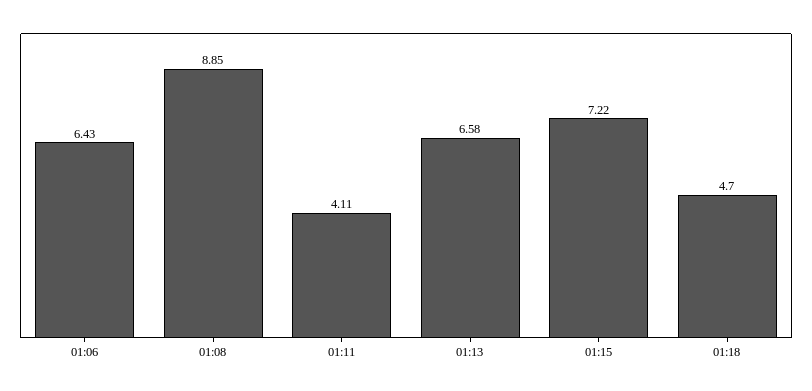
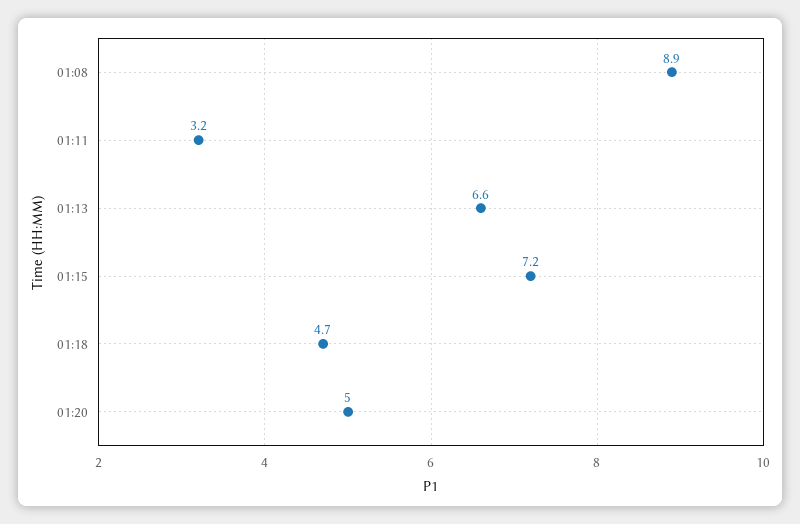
01:06: 6.43 -> none
01:11: 4.11 -> 3.2
01:20: none -> 5

